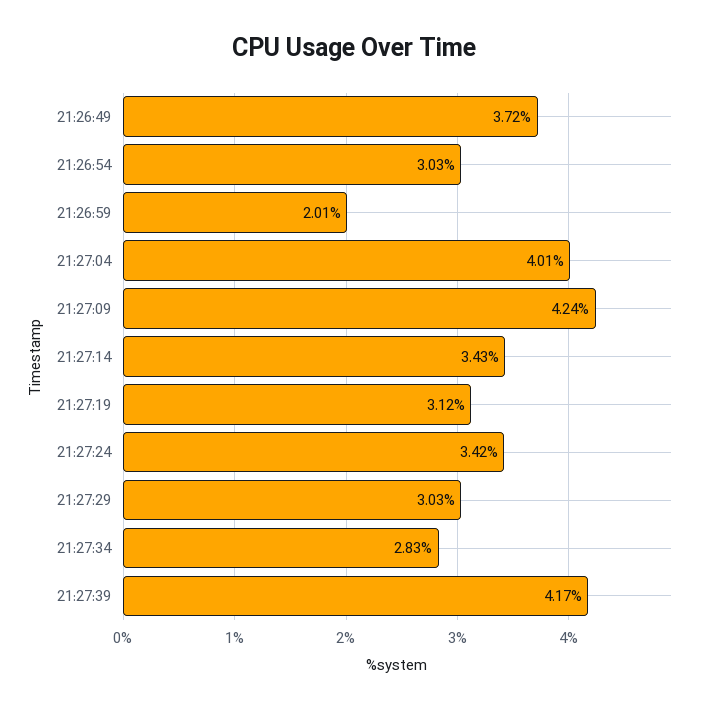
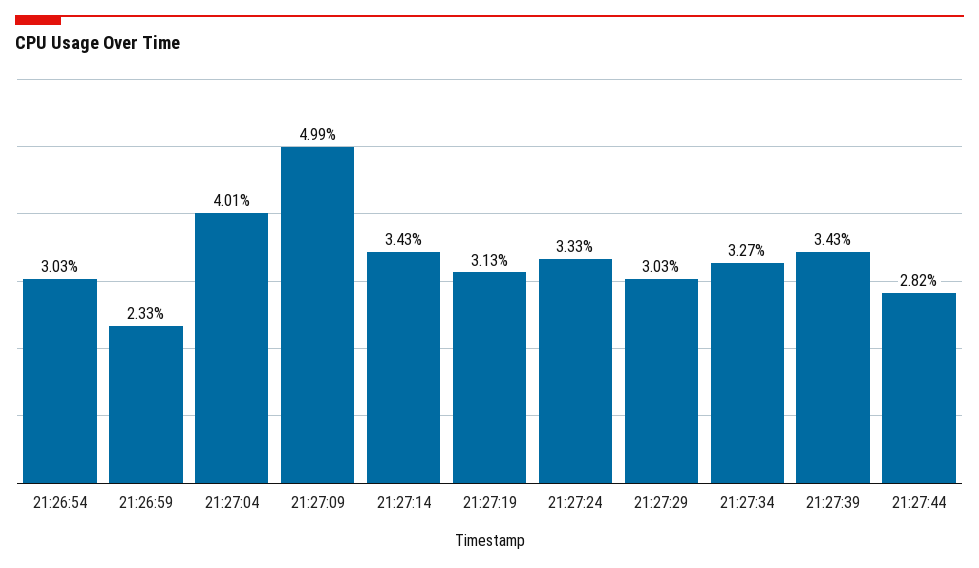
21:26:49: 3.72 -> none
21:26:59: 2.01 -> 2.33
21:27:09: 4.24 -> 4.99
21:27:19: 3.12 -> 3.13
21:27:24: 3.42 -> 3.33
21:27:34: 2.83 -> 3.27
21:27:39: 4.17 -> 3.43
21:27:44: none -> 2.82

